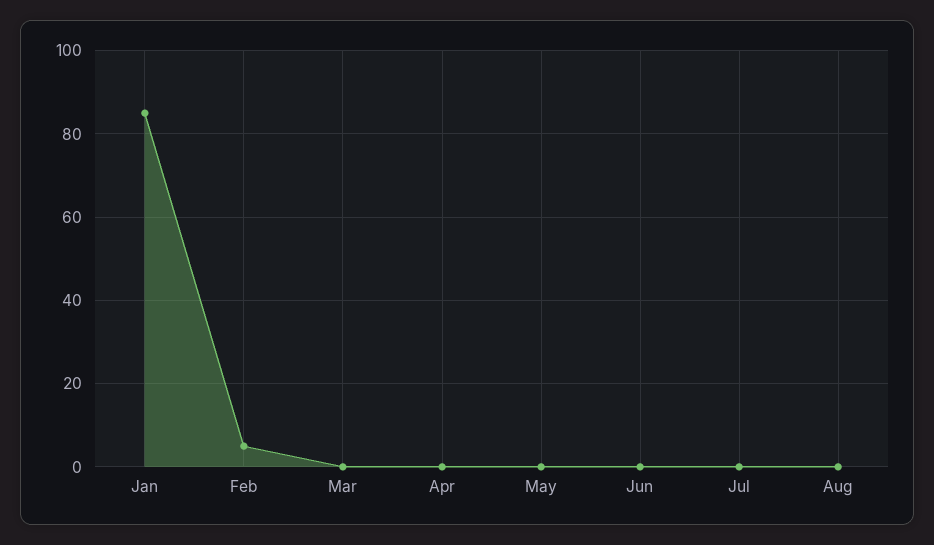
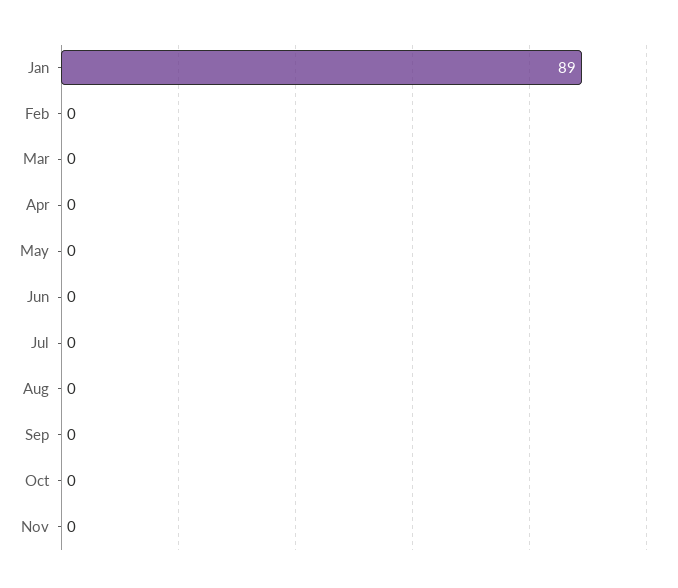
Jan: 85 -> 89
Feb: 5 -> 0
Sep: none -> 0
Oct: none -> 0
Nov: none -> 0

